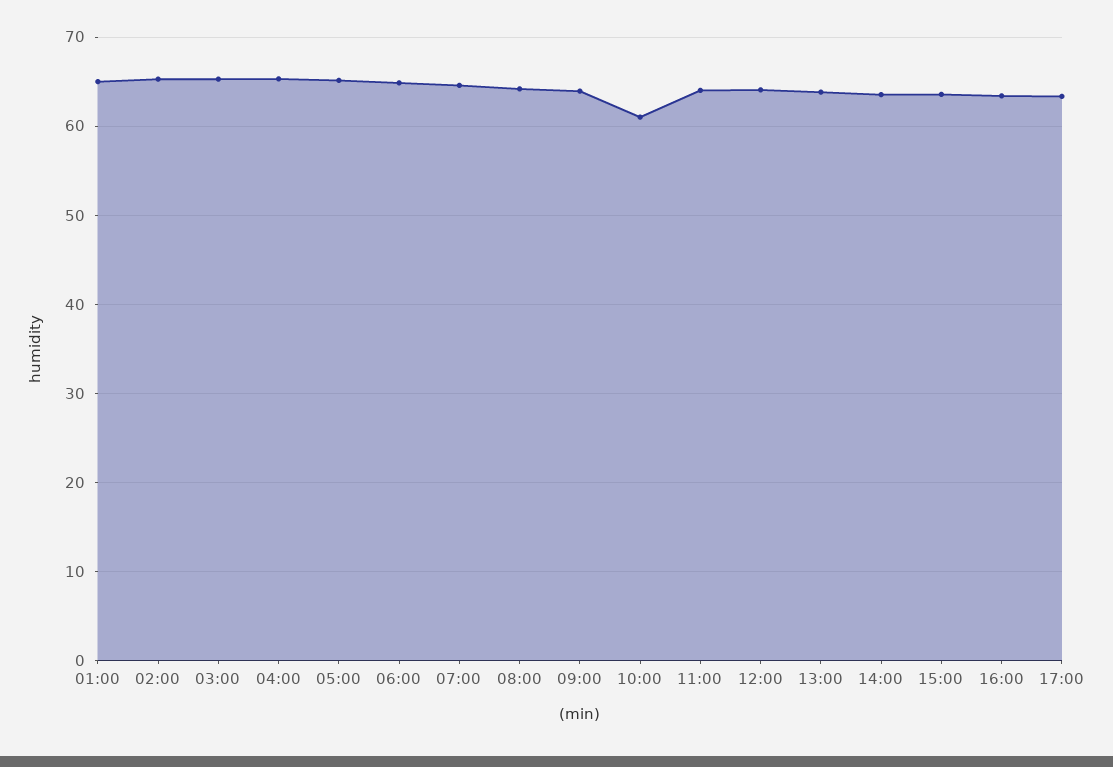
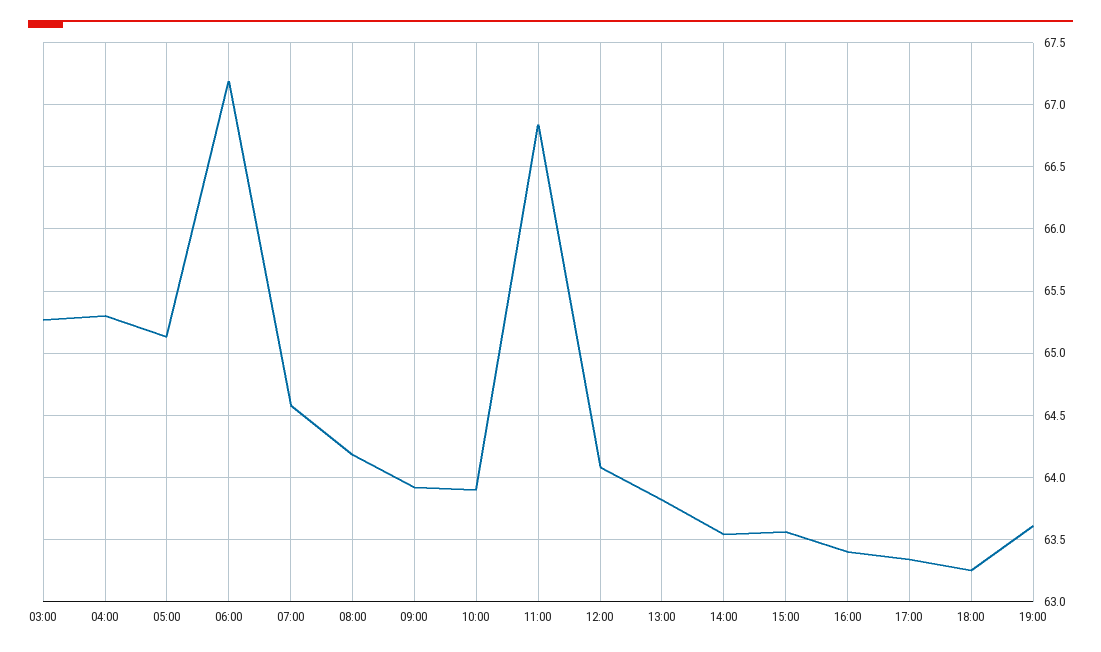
01:00: 65 -> none
02:00: 65 -> none
06:00: 65 -> 67.2
10:00: 61 -> 63.9
11:00: 64 -> 66.85
18:00: none -> 63.25
19:00: none -> 63.6

